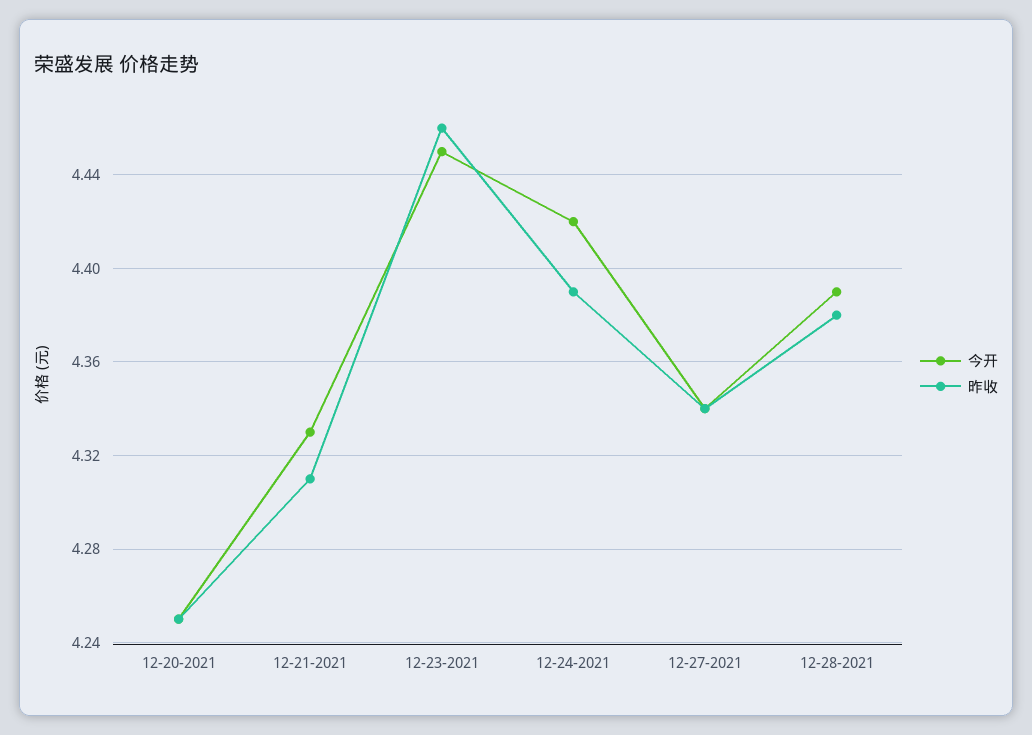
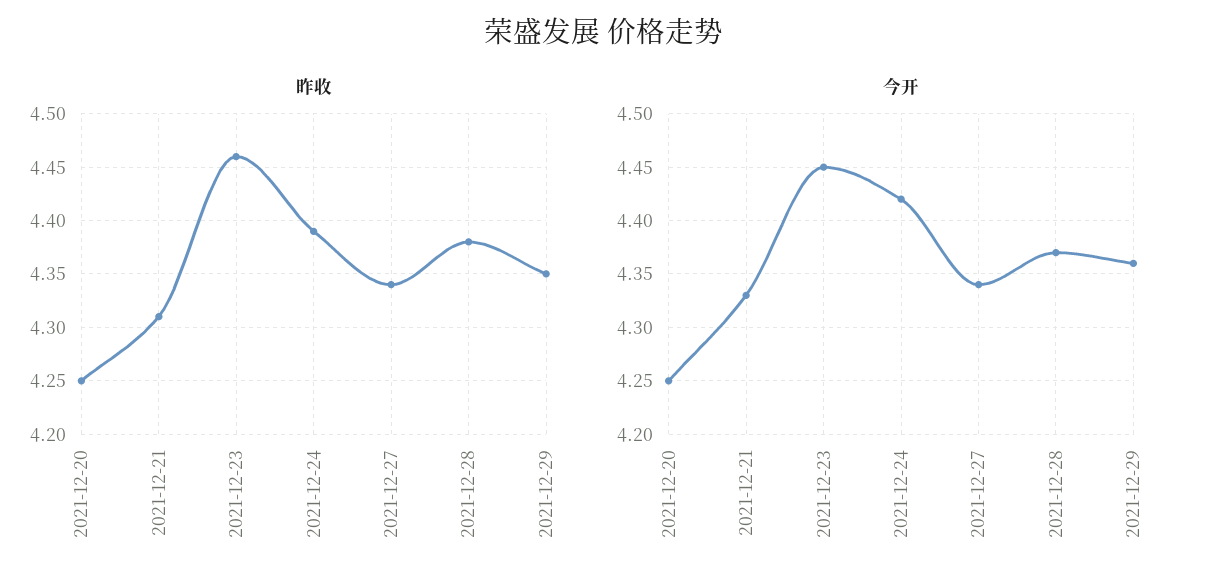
今开, 12-28-2021: 4.39 -> 4.37
昨收, 2021-12-29: none -> 4.35
今开, 2021-12-29: none -> 4.36

